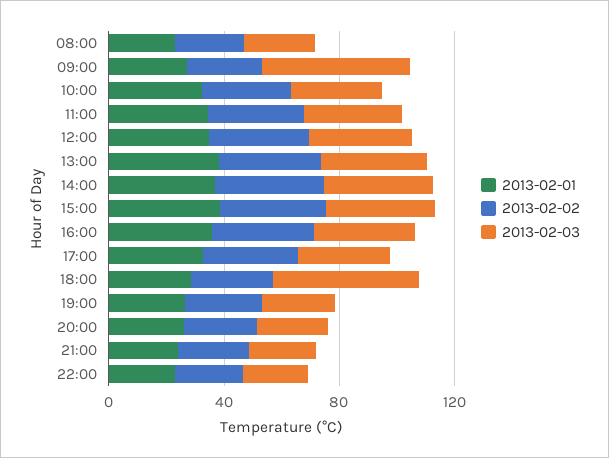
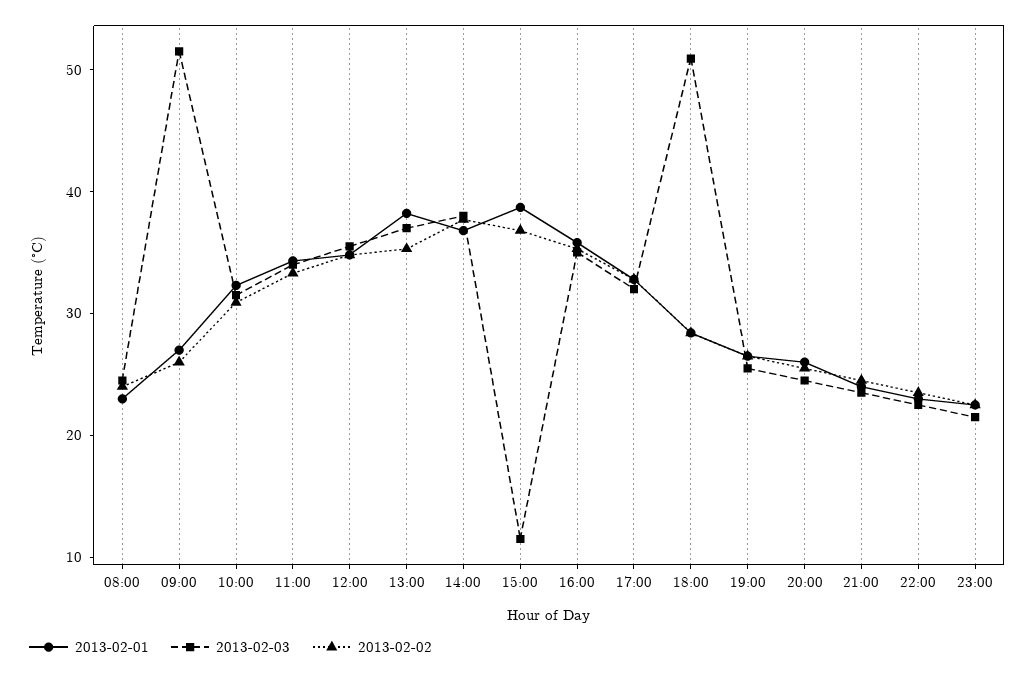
2013-02-03, 15:00: 40 -> 12
2013-02-01, 23:00: none -> 22
2013-02-03, 23:00: none -> 22
2013-02-02, 23:00: none -> 22

